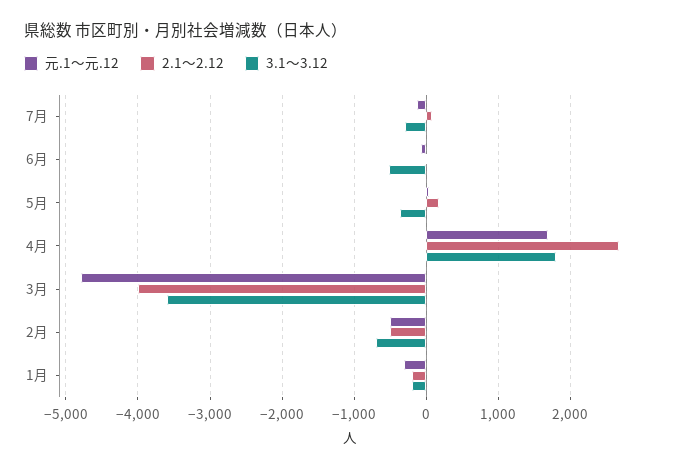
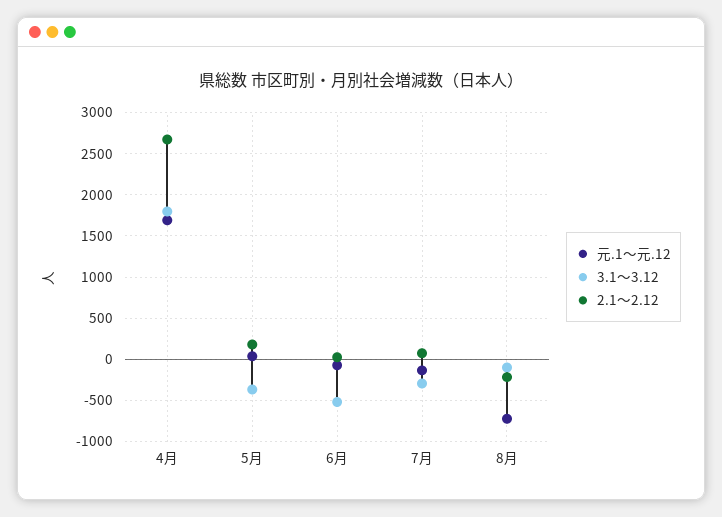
元.1～元.12, 3月: -4800 -> none
2.1～2.12, 3月: -4000 -> none
3.1～3.12, 3月: -3600 -> none
元.1～元.12, 2月: -500 -> none
2.1～2.12, 2月: -500 -> none
3.1～3.12, 2月: -700 -> none
元.1～元.12, 1月: -300 -> none
2.1～2.12, 1月: -200 -> none
3.1～3.12, 1月: -200 -> none
元.1～元.12, 8月: none -> -700
3.1～3.12, 8月: none -> -100
2.1～2.12, 8月: none -> -200

